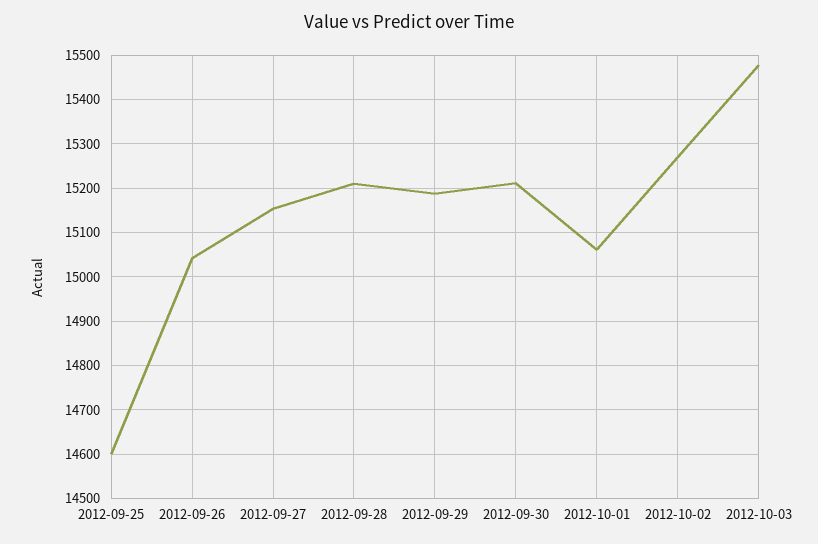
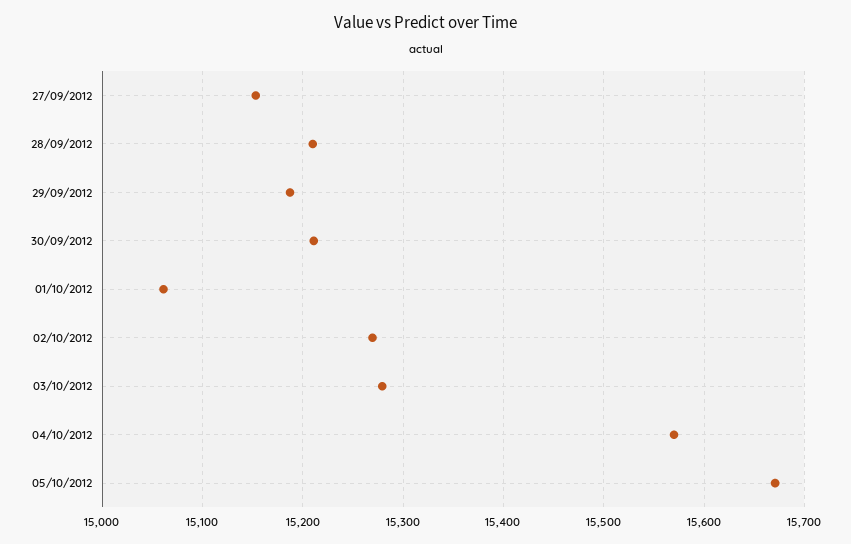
2012-09-25: 14600 -> none
2012-09-26: 15040 -> none
2012-10-03: 15480 -> 15280
04/10/2012: none -> 15570
05/10/2012: none -> 15670

